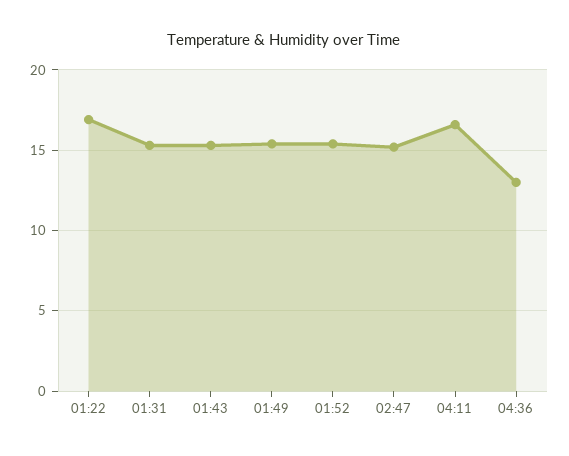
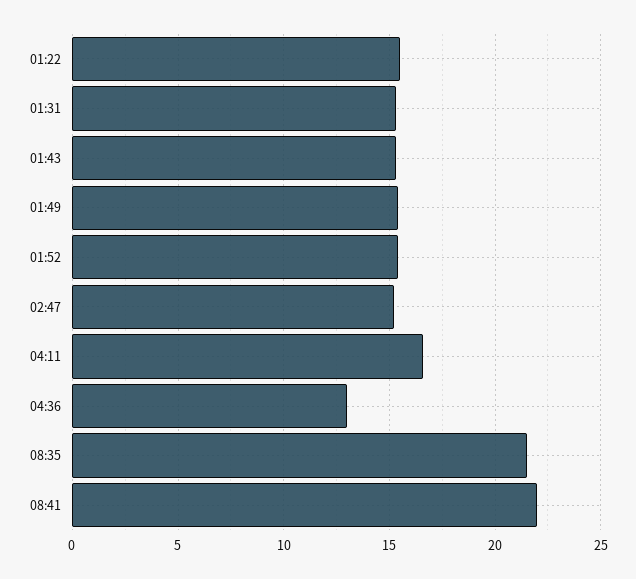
01:22: 17 -> 15.5
08:35: none -> 21.5
08:41: none -> 22

